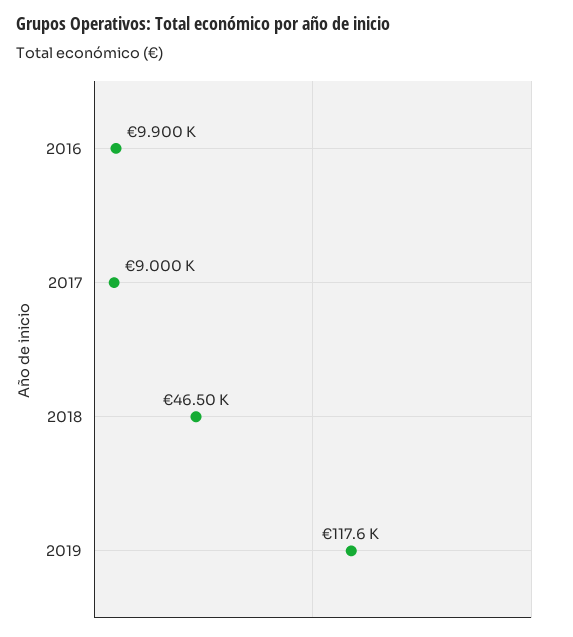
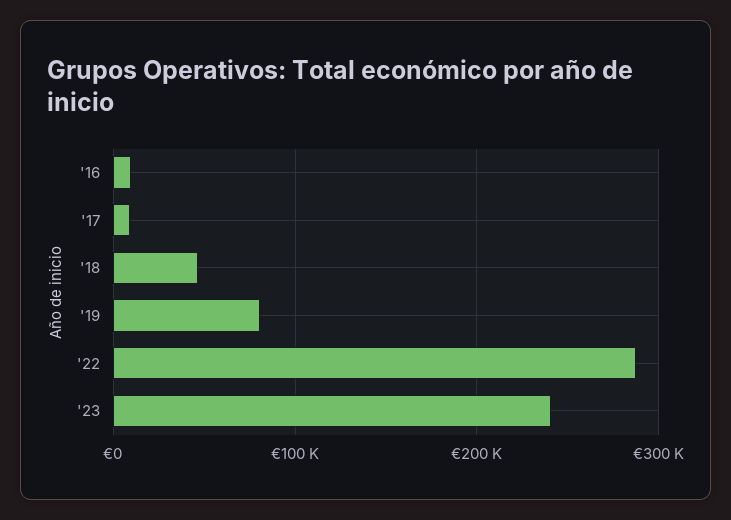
2019: 117600 -> 80000
'22: none -> 290000
'23: none -> 240000

